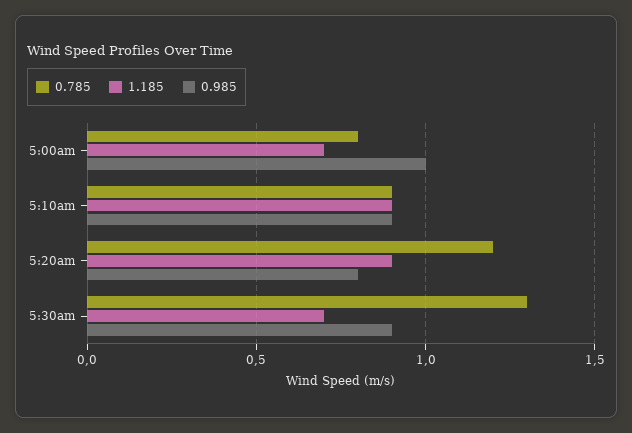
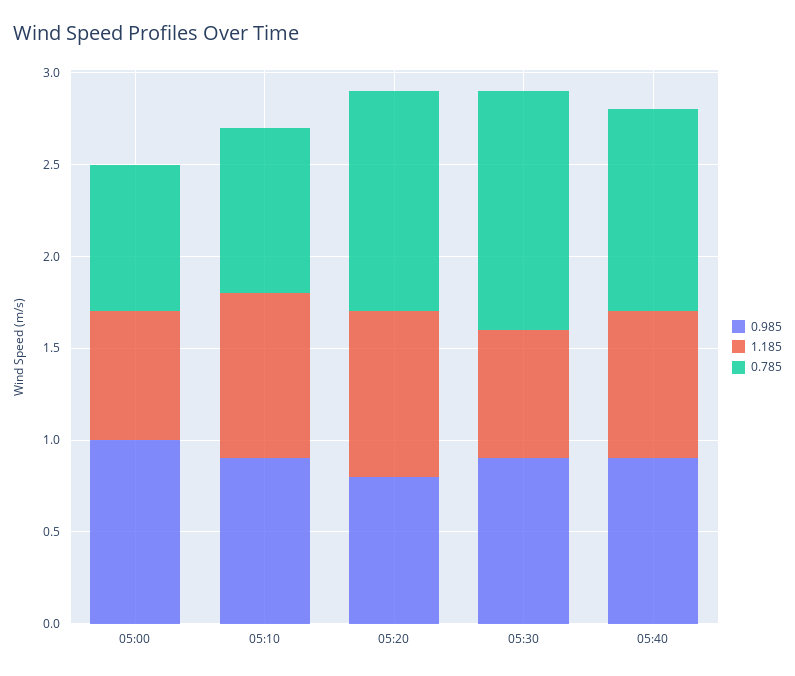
0.985, 05:40: none -> 0.9
1.185, 05:40: none -> 0.8
0.785, 05:40: none -> 1.1

